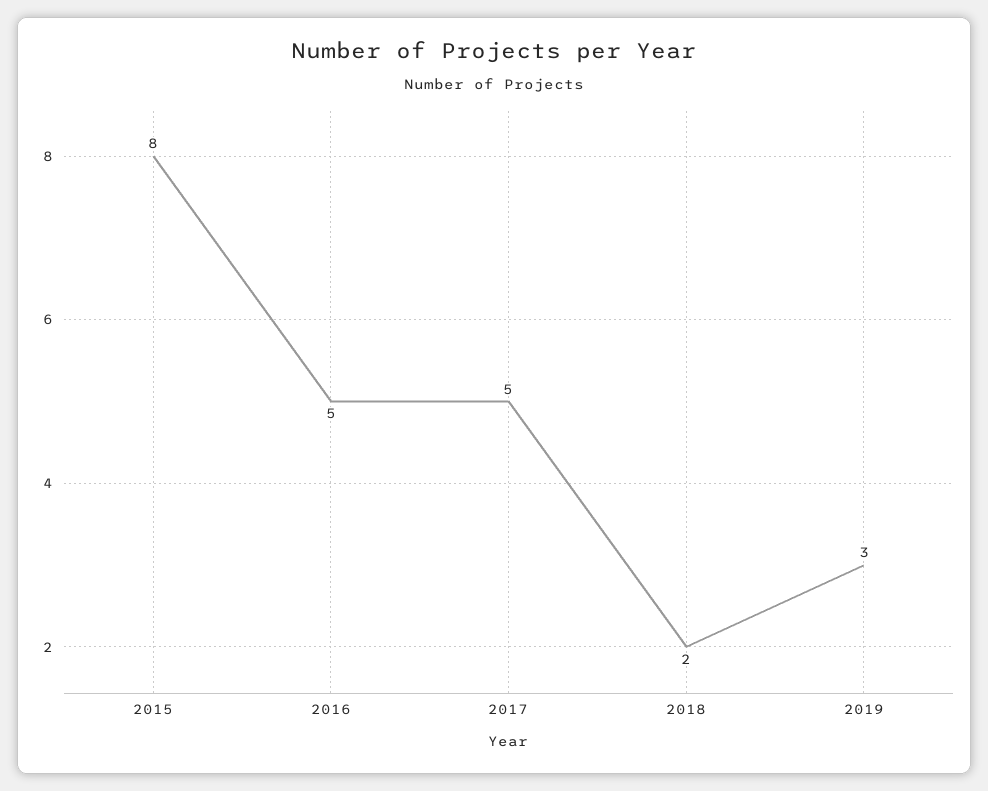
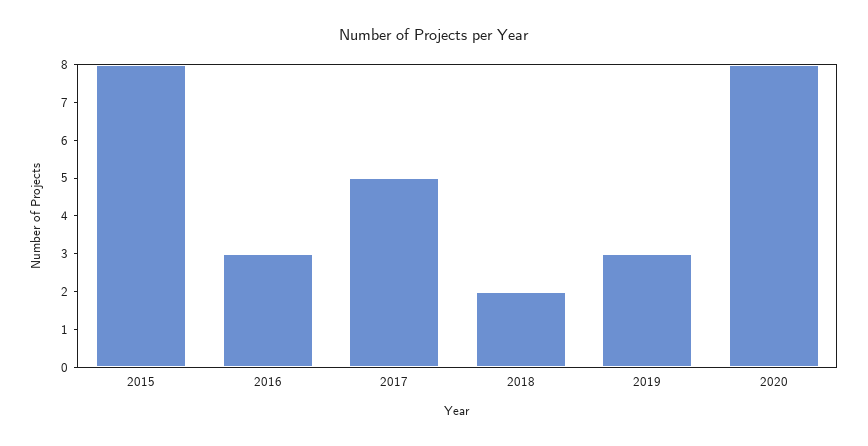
2016: 5 -> 3
2020: none -> 8

